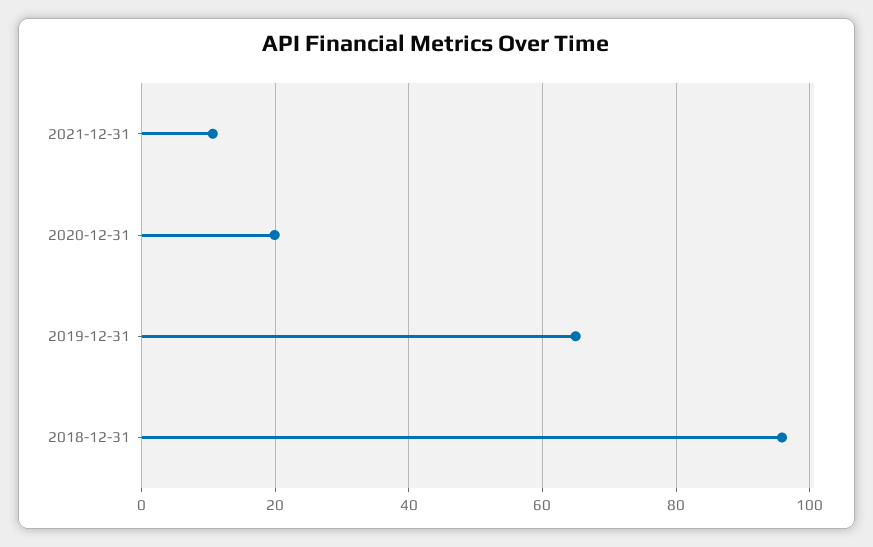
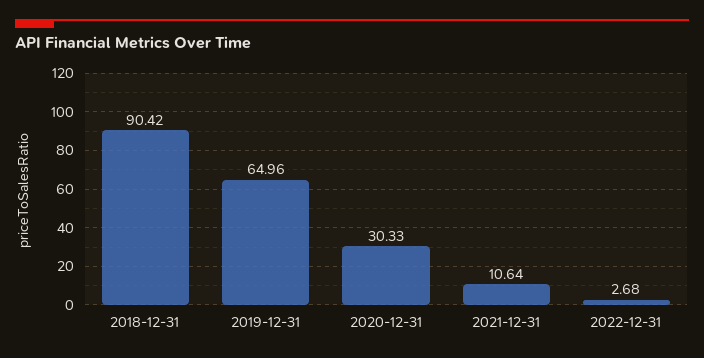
2020-12-31: 20 -> 30.33
2018-12-31: 96 -> 90.42
2022-12-31: none -> 2.68

